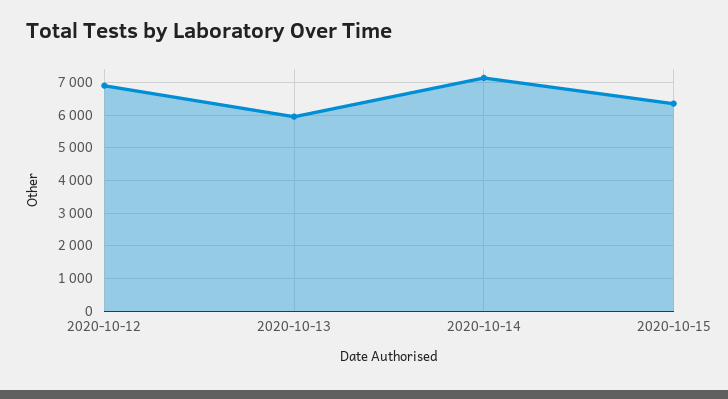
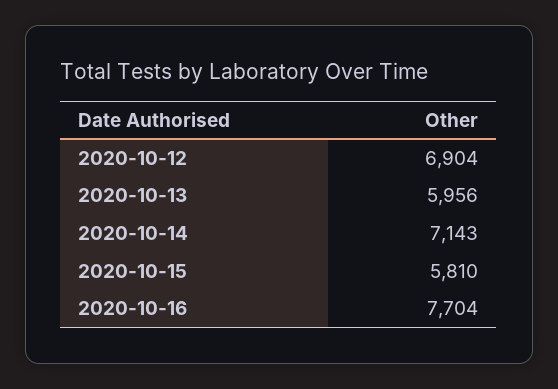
2020-10-15: 6400 -> 5810
2020-10-16: none -> 7704

